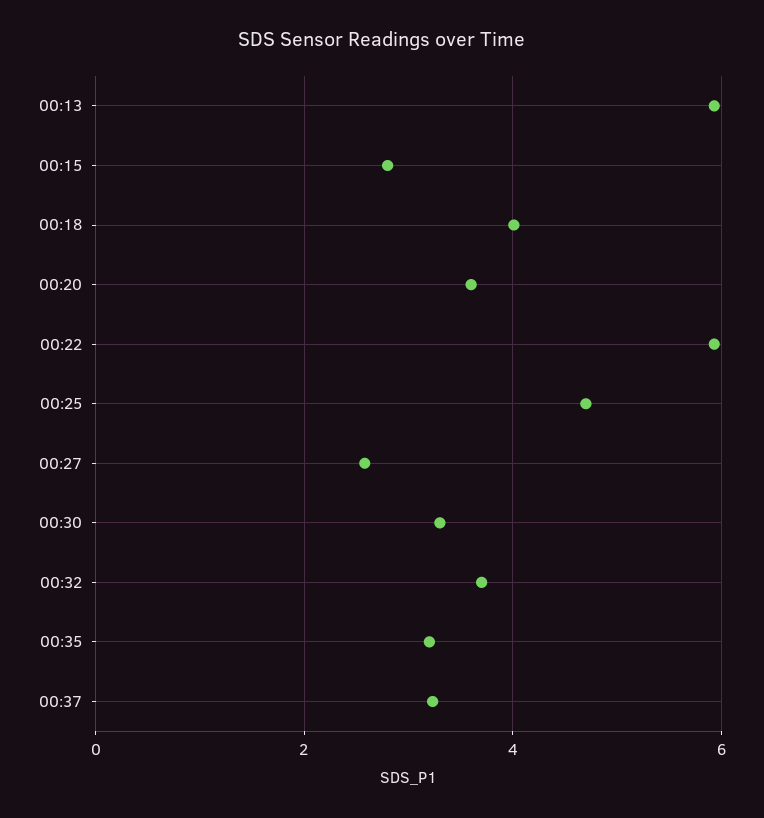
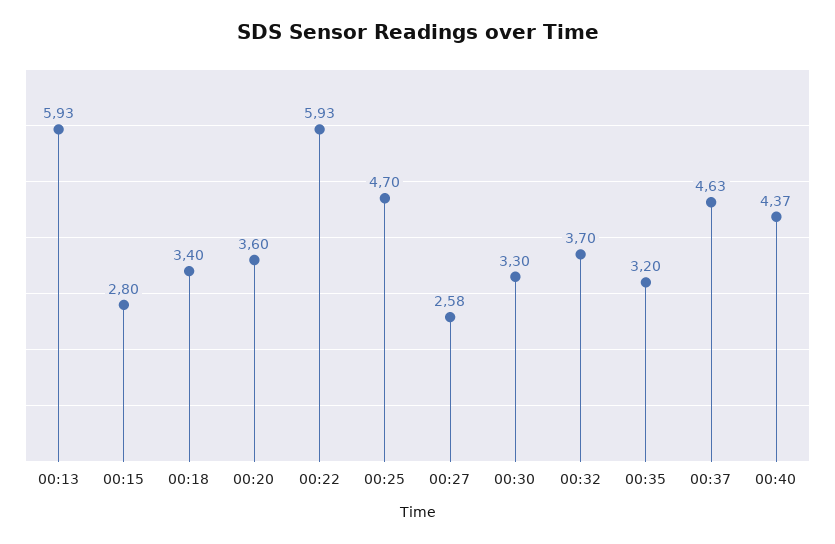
00:18: 4 -> 3.4
00:37: 3.2 -> 4.63
00:40: none -> 4.37

